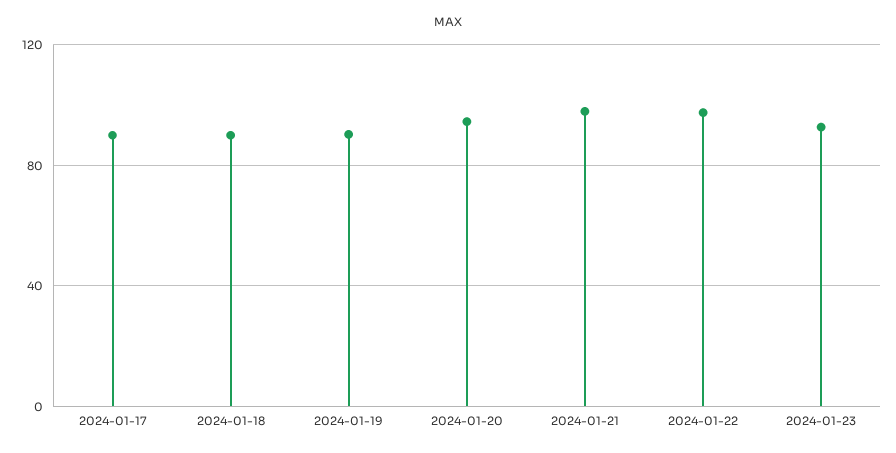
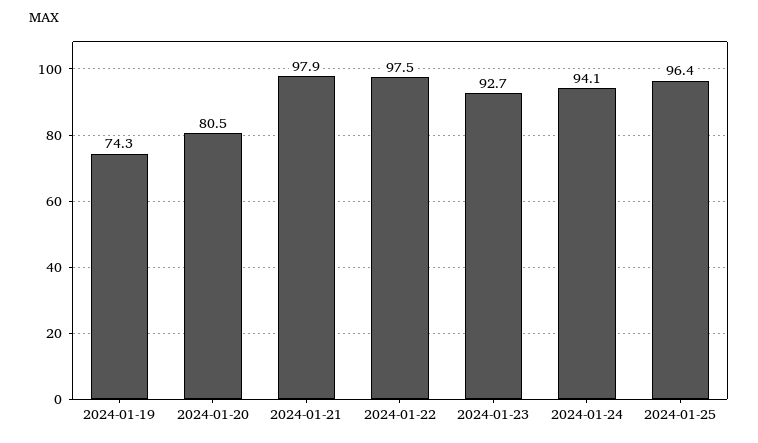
2024-01-17: 90 -> none
2024-01-18: 90 -> none
2024-01-19: 90 -> 74.3
2024-01-20: 95 -> 80.5
2024-01-24: none -> 94.1
2024-01-25: none -> 96.4

